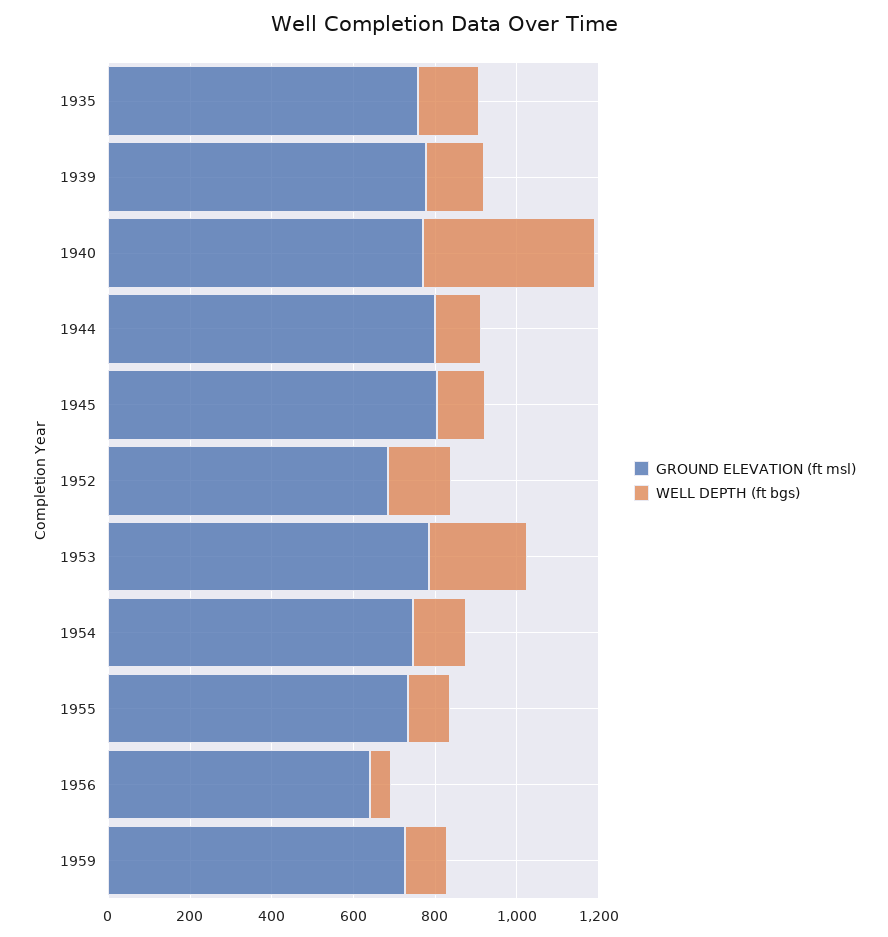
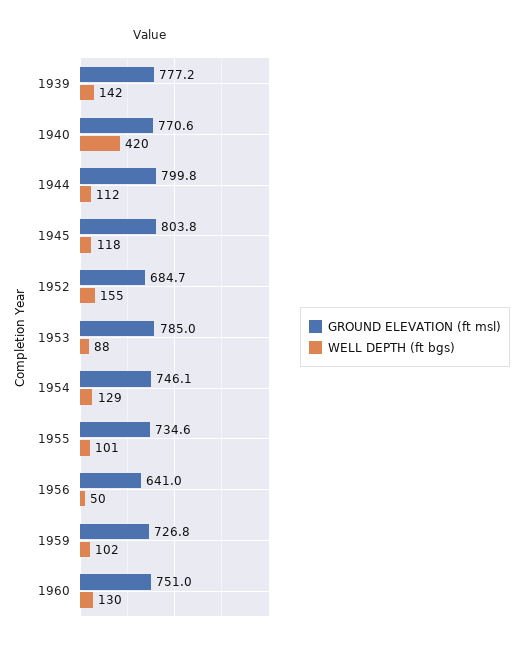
GROUND ELEVATION (ft msl), 1935: 750 -> none
WELL DEPTH (ft bgs), 1935: 150 -> none
WELL DEPTH (ft bgs), 1953: 250 -> 88
GROUND ELEVATION (ft msl), 1960: none -> 751
WELL DEPTH (ft bgs), 1960: none -> 130

